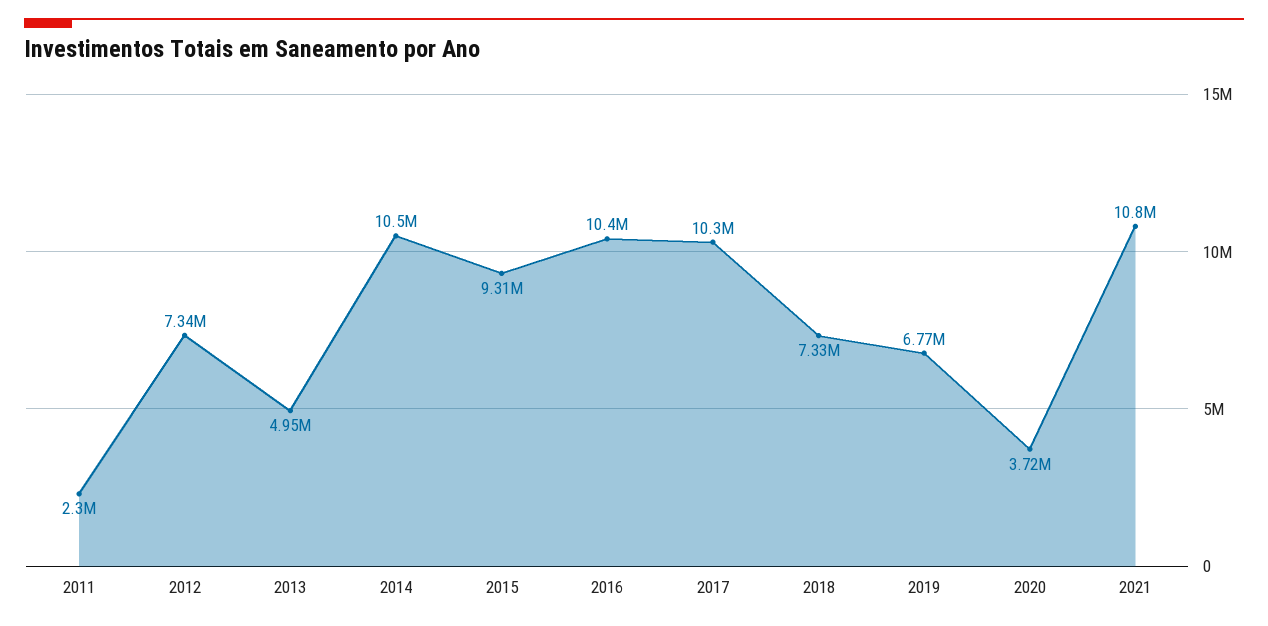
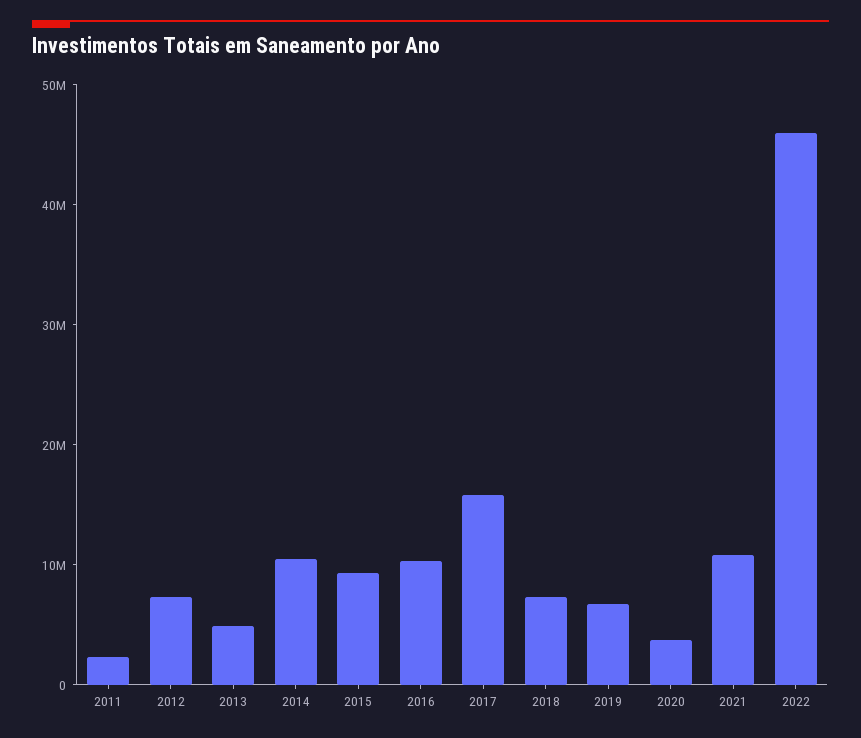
2017: 10300000 -> 16000000
2022: none -> 46000000

